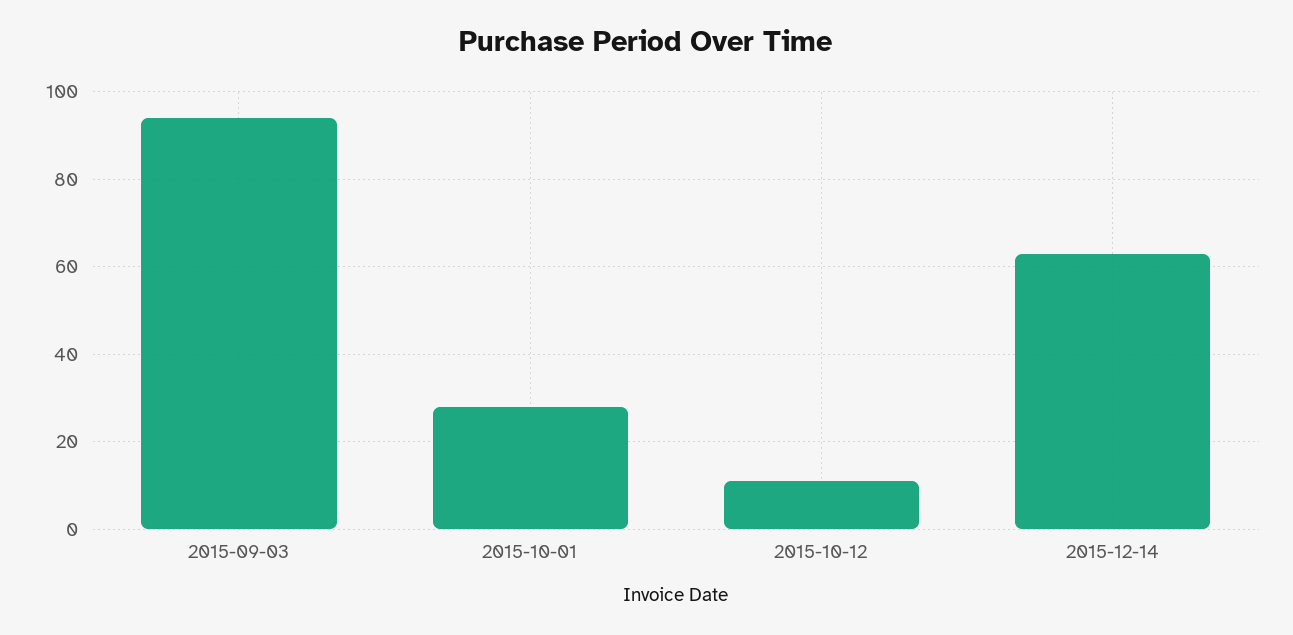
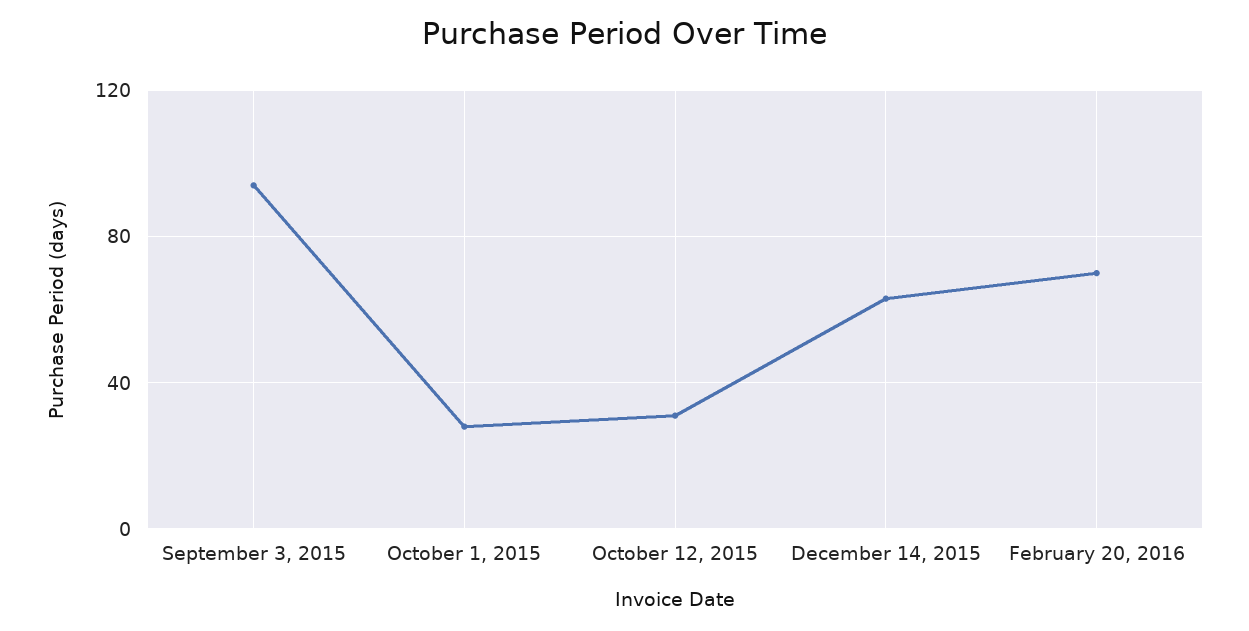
2015-10-12: 10 -> 30
February 20, 2016: none -> 70

